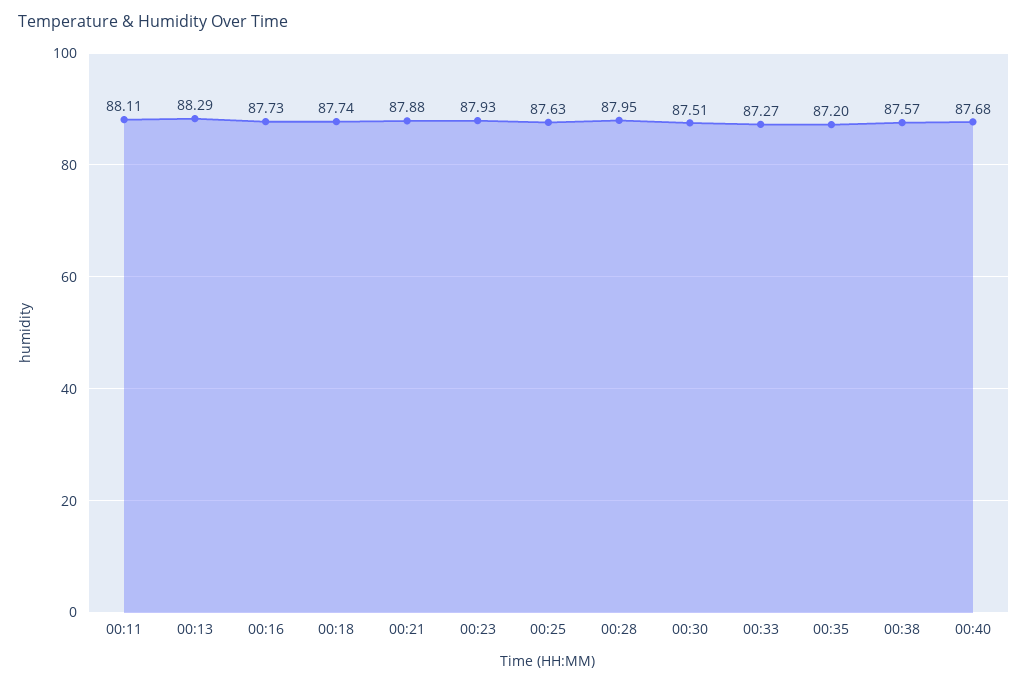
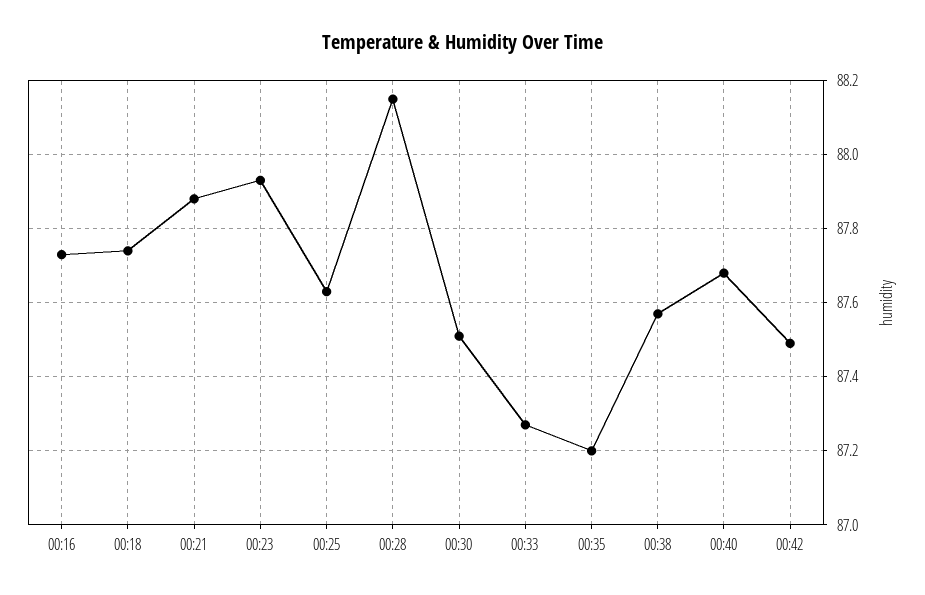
00:11: 88.11 -> none
00:13: 88.29 -> none
00:28: 87.95 -> 88.15
00:42: none -> 87.5

